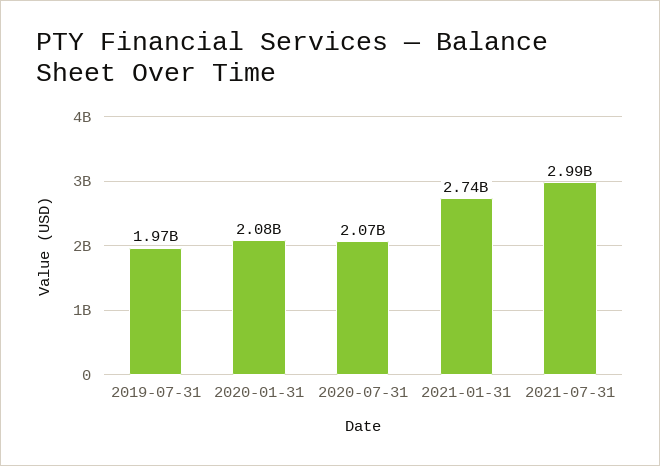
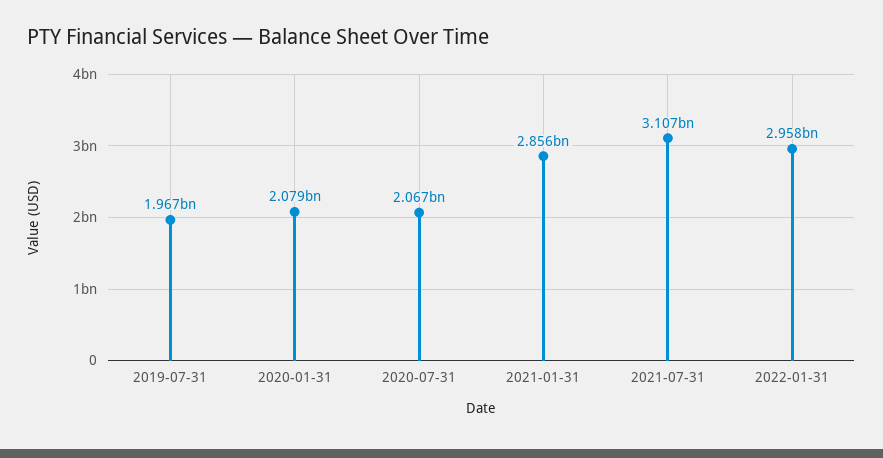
2021-01-31: 2740000000 -> 2856000000
2021-07-31: 2990000000 -> 3107000000
2022-01-31: none -> 2958000000

